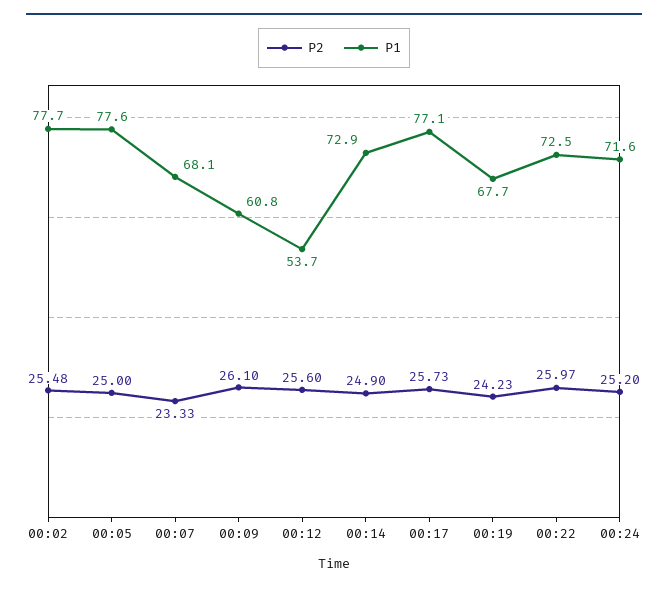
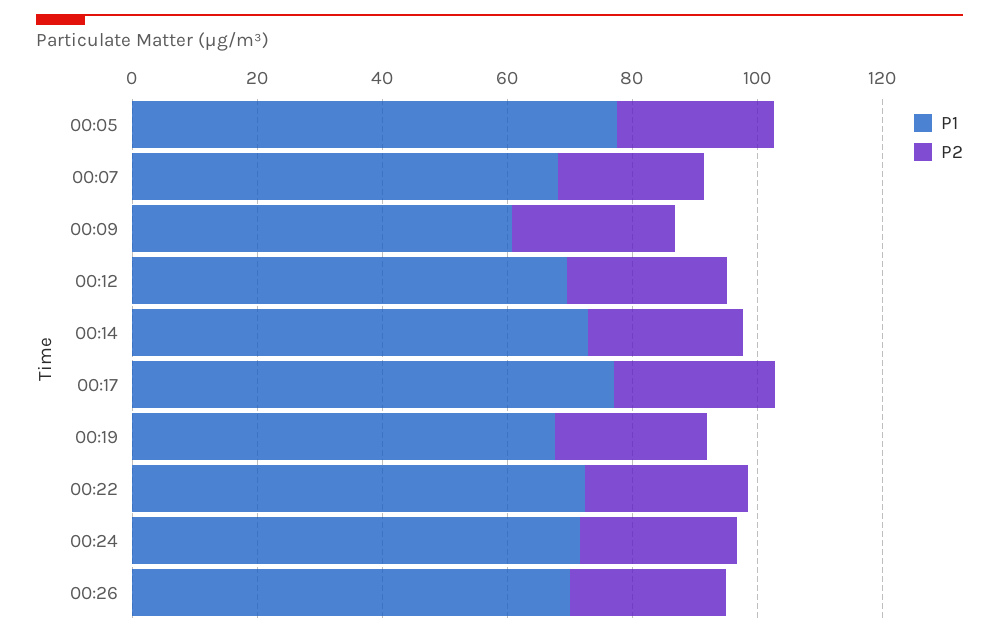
P2, 00:02: 25.48 -> none
P1, 00:02: 77.7 -> none
P1, 00:12: 53.7 -> 70
P1, 00:26: none -> 70
P2, 00:26: none -> 25

